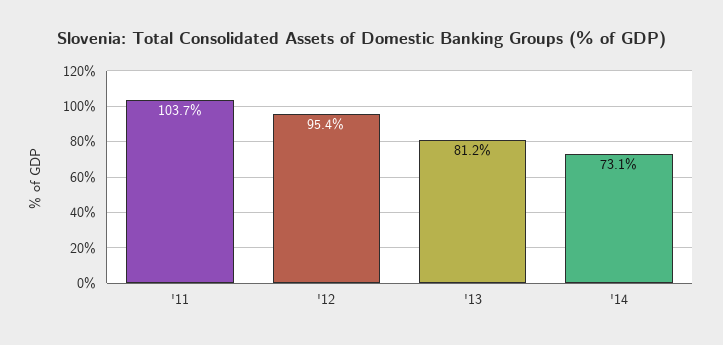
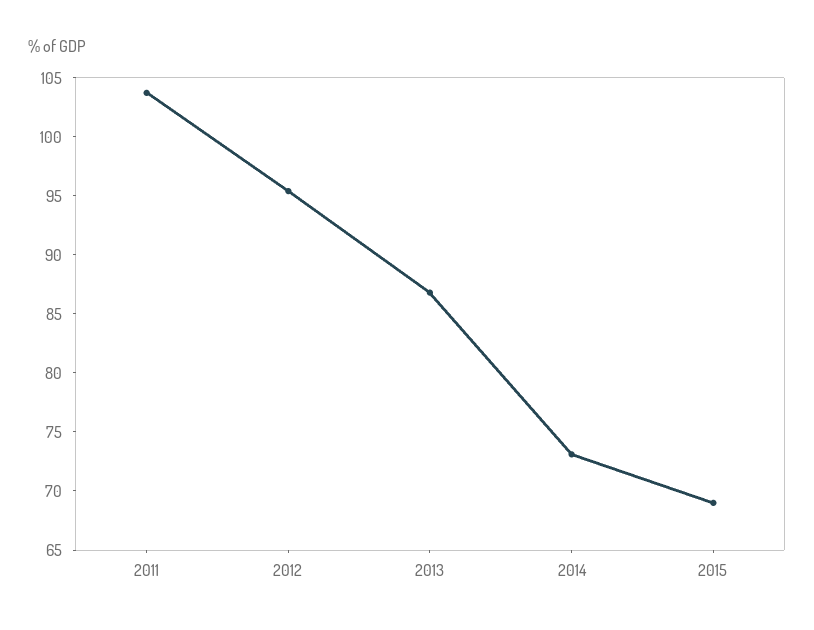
'13: 81.2 -> 87
2015: none -> 69

